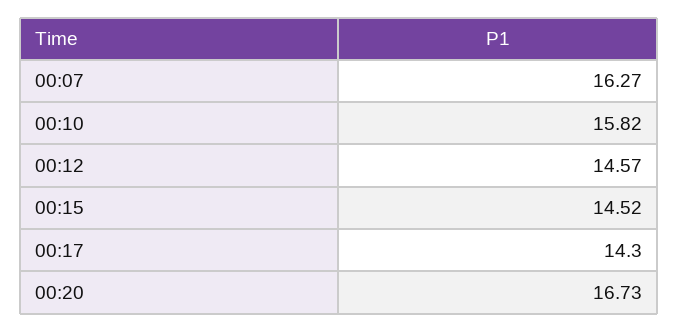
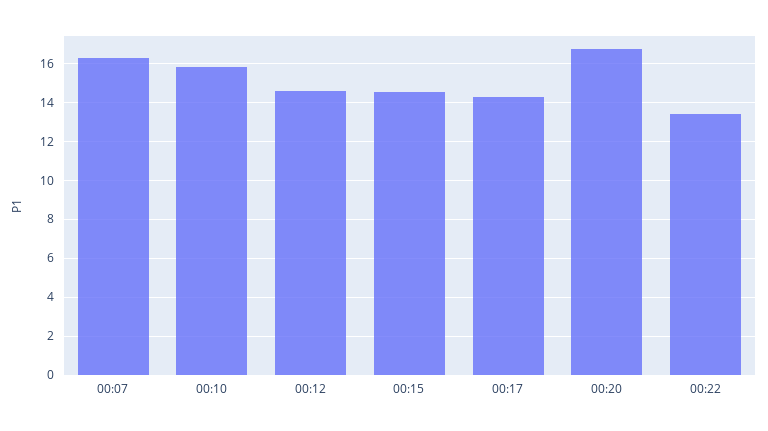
00:22: none -> 13.5

